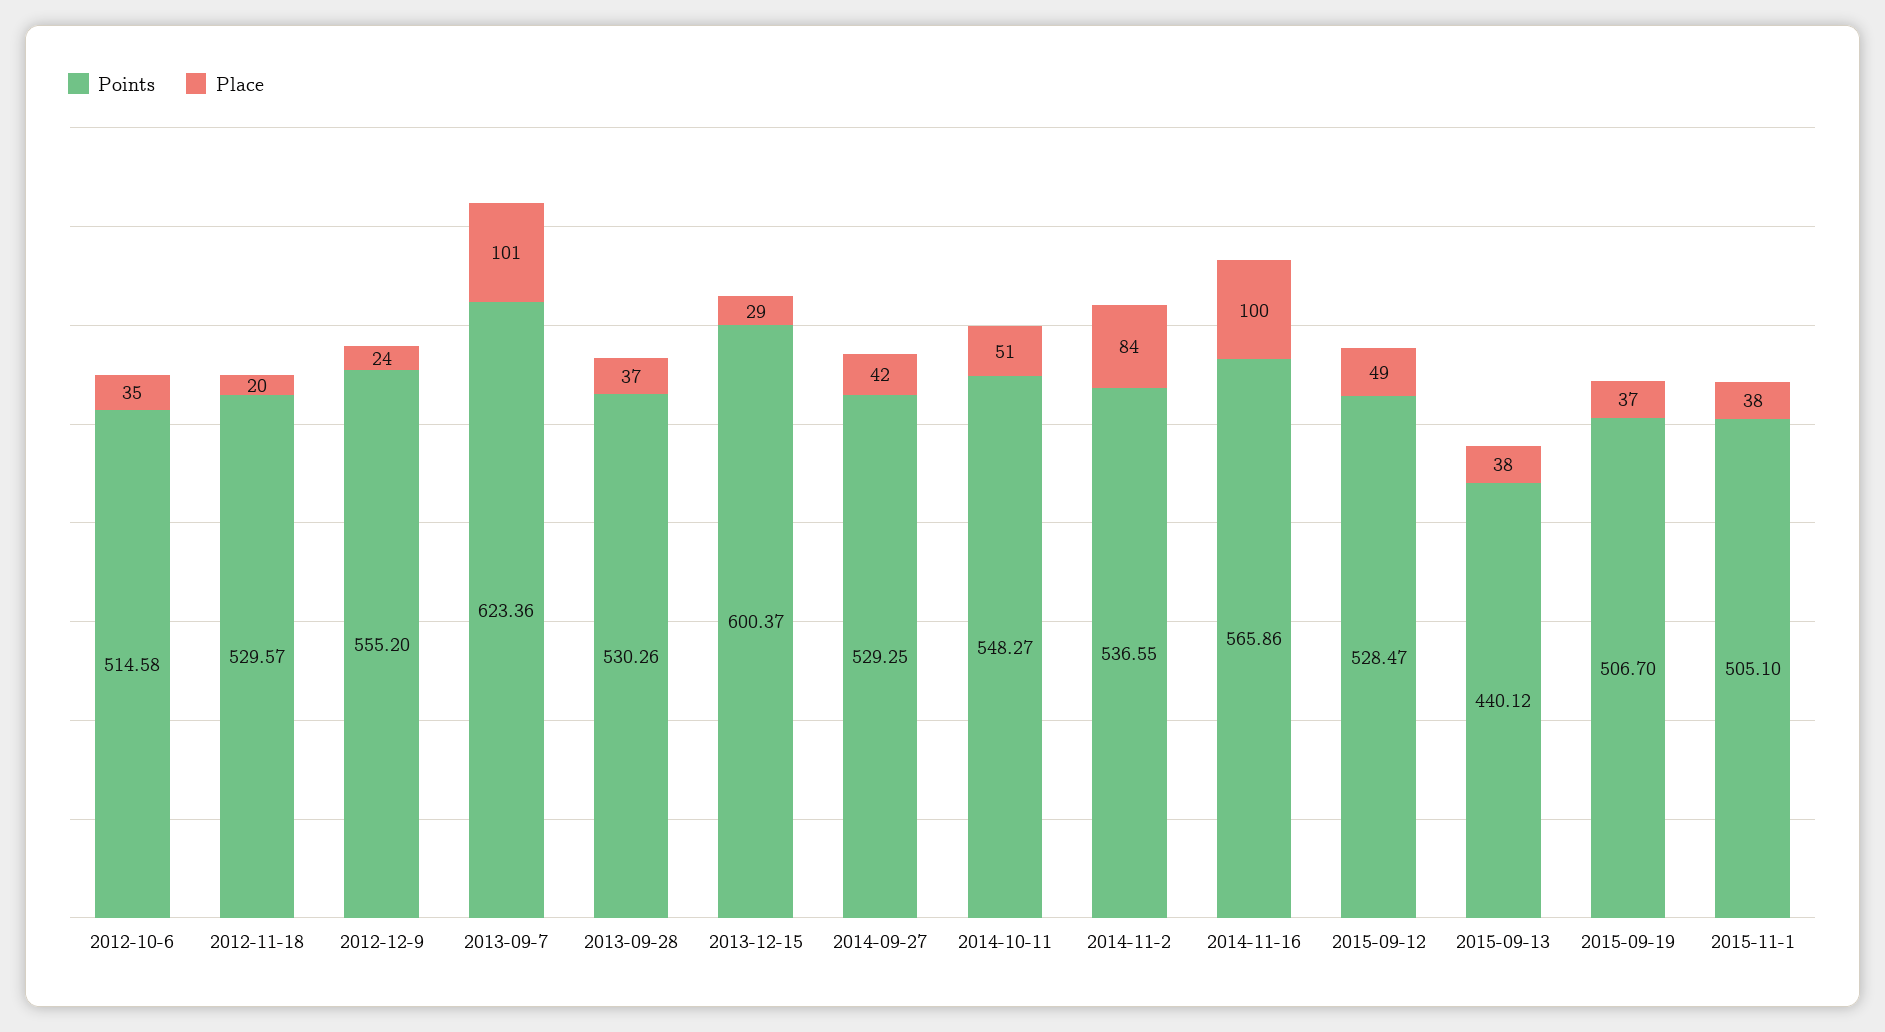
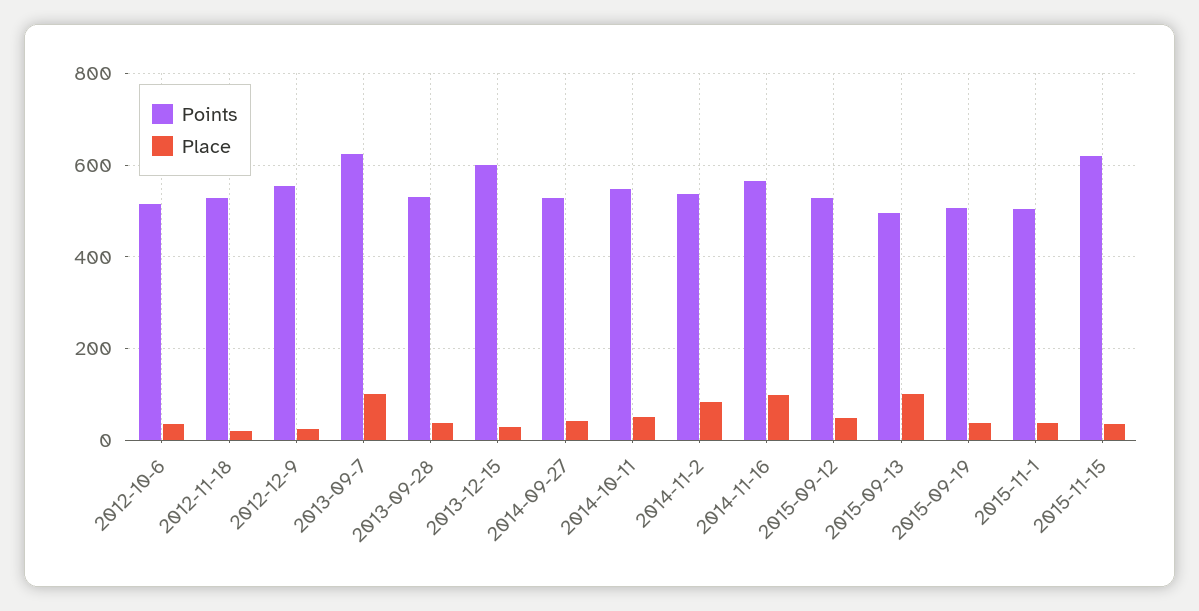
Points, 2015-09-13: 440.12 -> 500
Place, 2015-09-13: 38 -> 100
Points, 2015-11-15: none -> 620
Place, 2015-11-15: none -> 40

